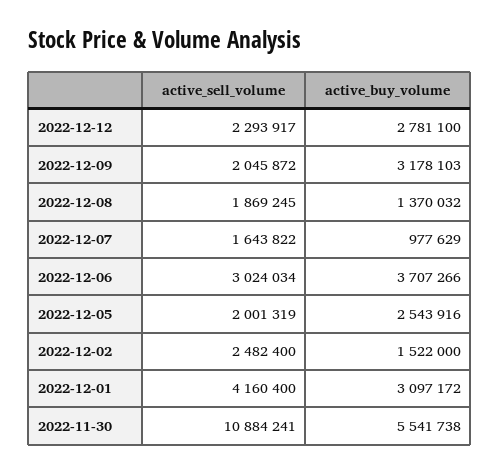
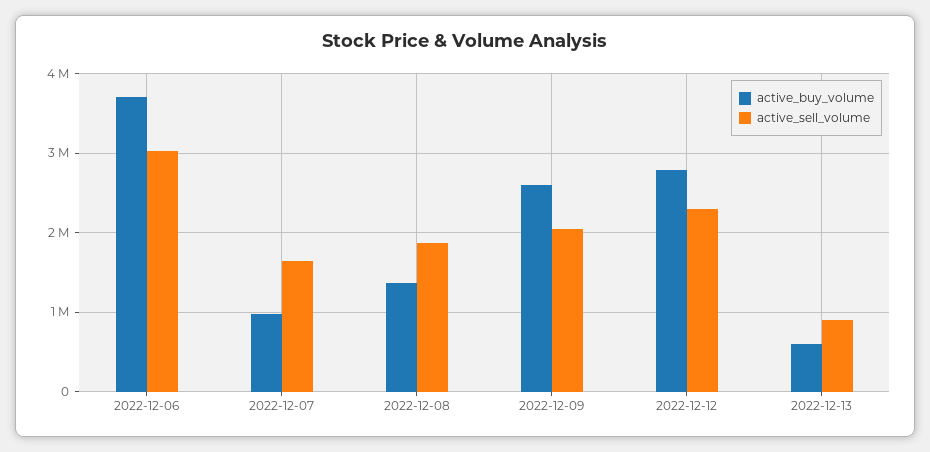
active_buy_volume, 2022-12-09: 3178103 -> 2600000
active_sell_volume, 2022-12-05: 2001319 -> none
active_buy_volume, 2022-12-05: 2543916 -> none
active_sell_volume, 2022-12-02: 2482400 -> none
active_buy_volume, 2022-12-02: 1522000 -> none
active_sell_volume, 2022-12-01: 4160400 -> none
active_buy_volume, 2022-12-01: 3097172 -> none
active_sell_volume, 2022-11-30: 10884241 -> none
active_buy_volume, 2022-11-30: 5541738 -> none
active_buy_volume, 2022-12-13: none -> 600000
active_sell_volume, 2022-12-13: none -> 900000

